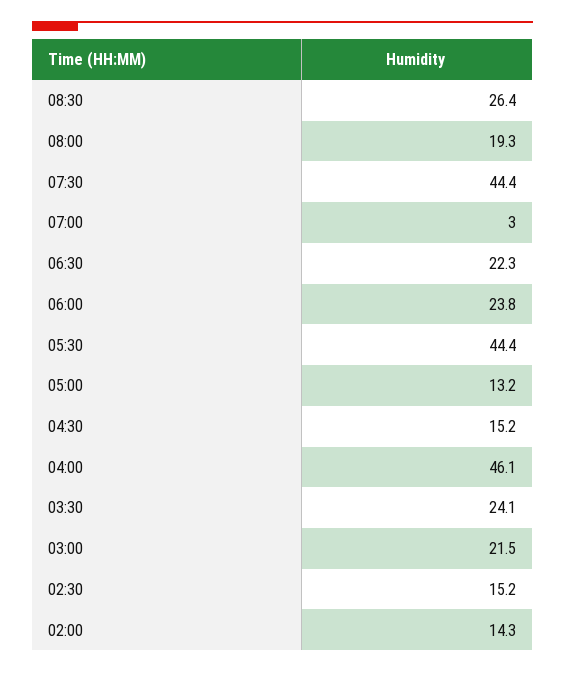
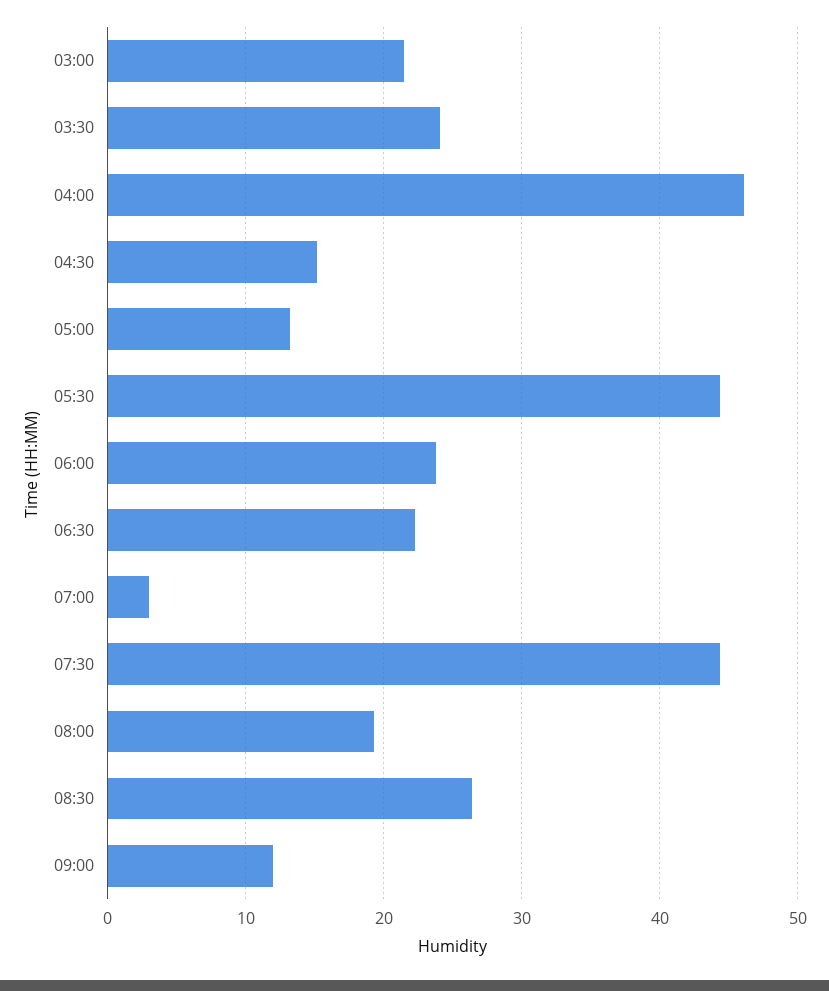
02:30: 15.2 -> none
02:00: 14.3 -> none
09:00: none -> 12

